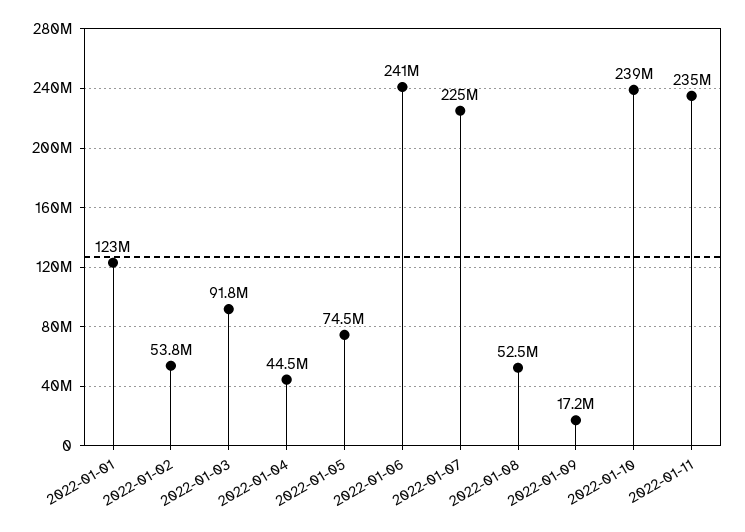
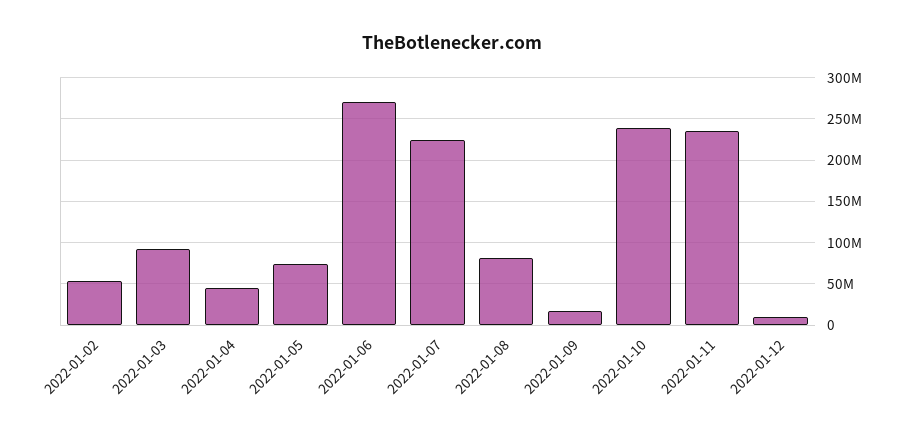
2022-01-01: 123000000 -> none
2022-01-06: 241000000 -> 270000000
2022-01-08: 52500000 -> 80000000
2022-01-12: none -> 10000000

